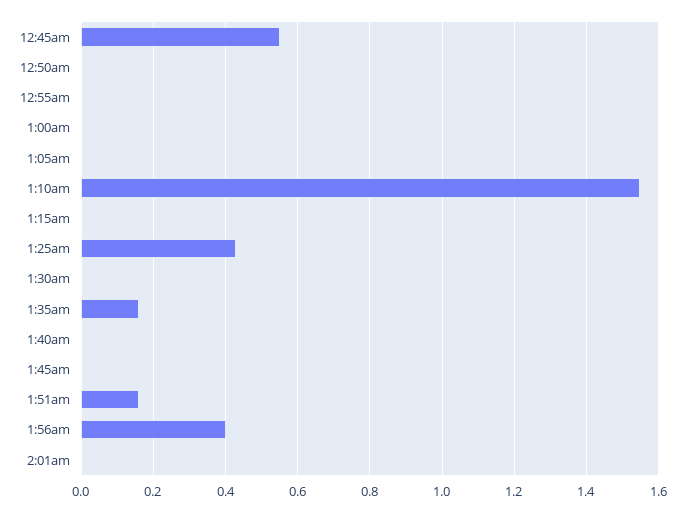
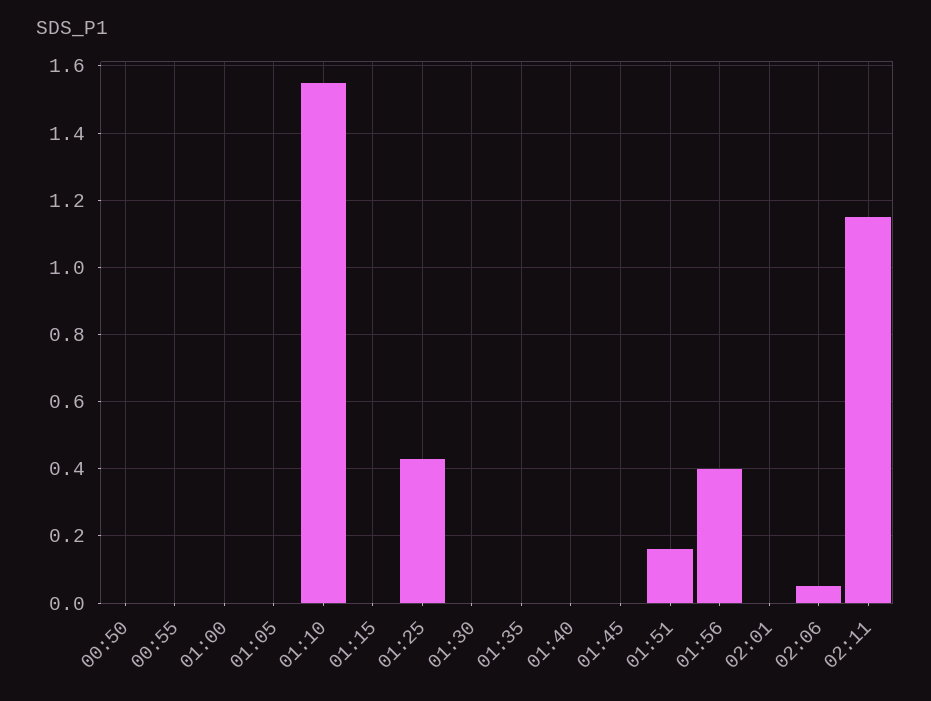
12:45am: 0.55 -> none
1:35am: 0.15 -> 0
02:06: none -> 0.05
02:11: none -> 1.15

